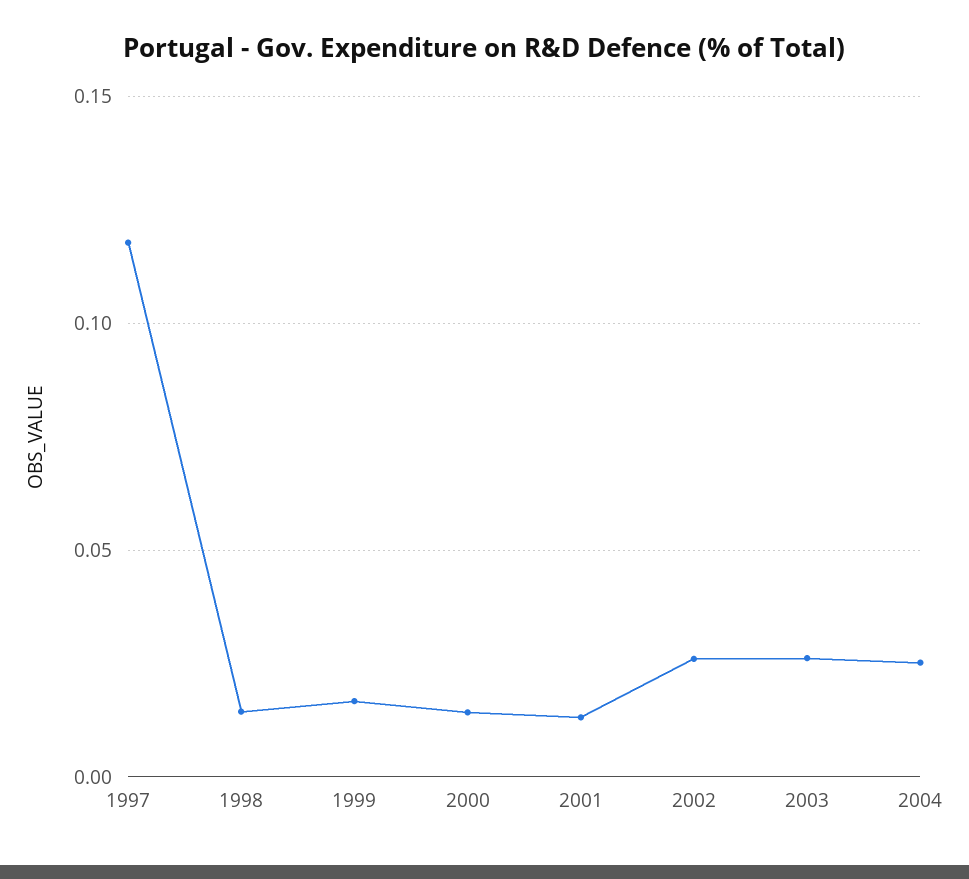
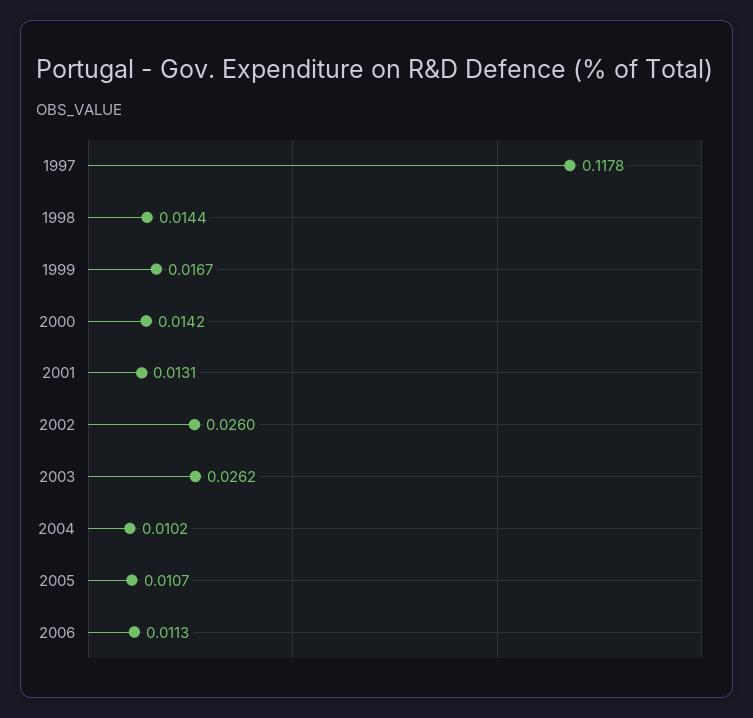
2004: 0.025 -> 0.0102
2005: none -> 0.0107
2006: none -> 0.0113

